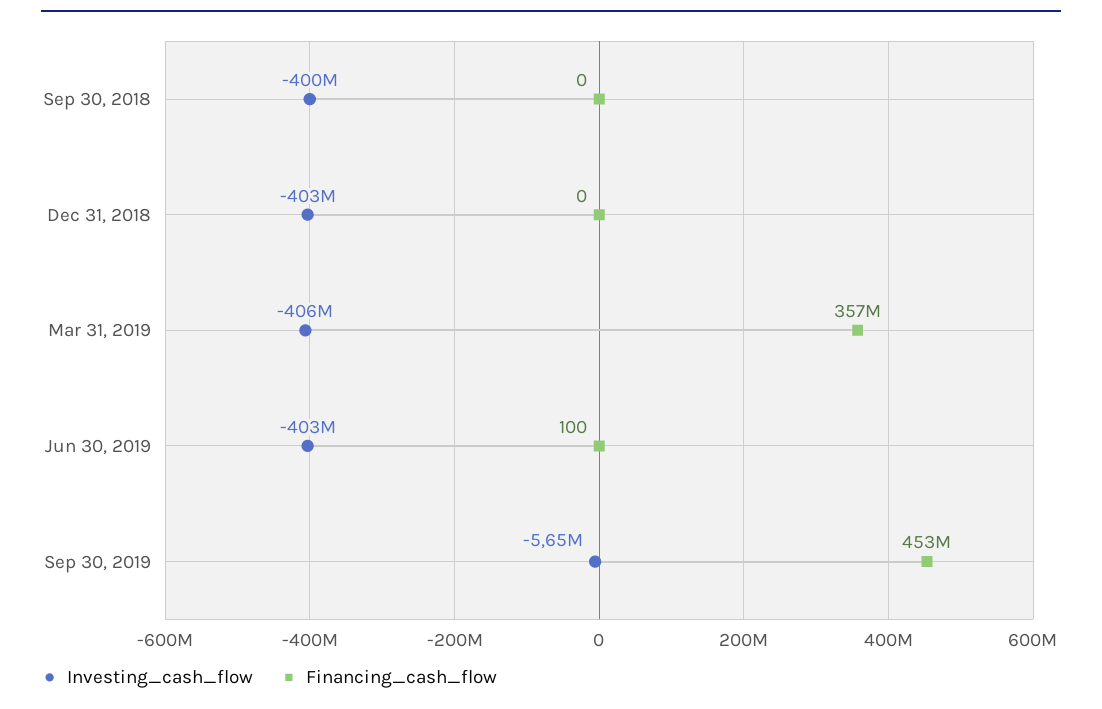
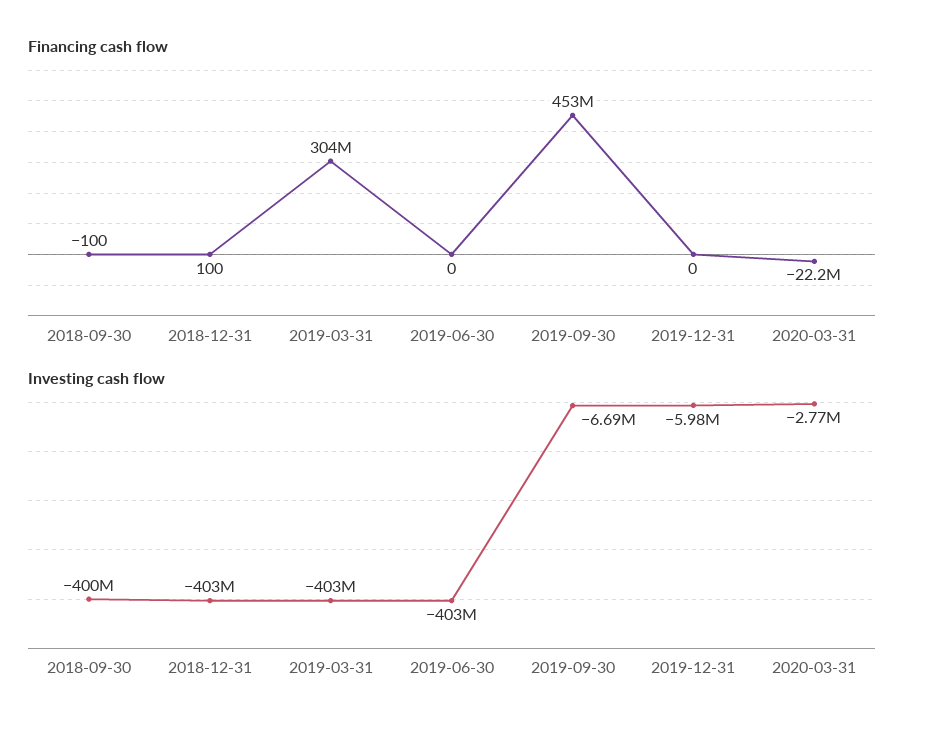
Financing_cash_flow, Sep 30, 2018: 0 -> -100
Financing_cash_flow, Dec 31, 2018: 0 -> 100
Investing_cash_flow, Mar 31, 2019: -406000000 -> -403000000
Financing_cash_flow, Mar 31, 2019: 357000000 -> 304000000
Financing_cash_flow, Jun 30, 2019: 100 -> 0
Investing_cash_flow, Sep 30, 2019: -5650000 -> -6690000
Financing_cash_flow, 2019-12-31: none -> 0
Financing_cash_flow, 2020-03-31: none -> -22200000
Investing_cash_flow, 2019-12-31: none -> -5980000
Investing_cash_flow, 2020-03-31: none -> -2770000

